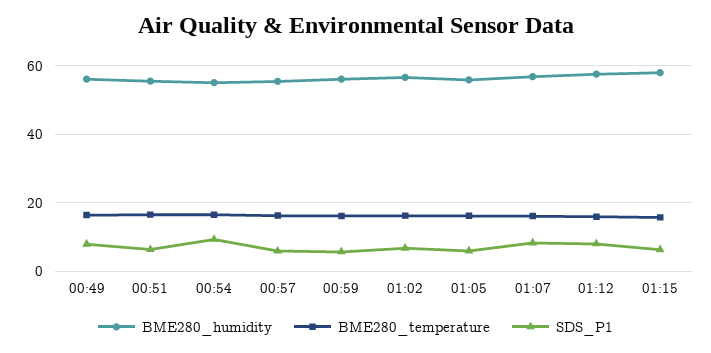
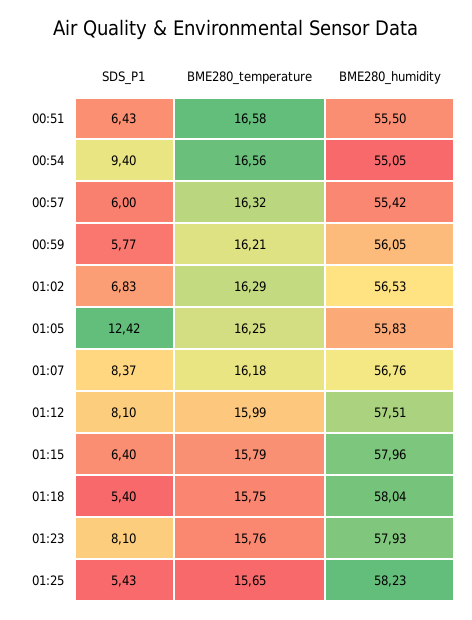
BME280_humidity, 00:49: 56 -> none
BME280_temperature, 00:49: 16 -> none
SDS_P1, 00:49: 8 -> none
SDS_P1, 01:05: 6 -> 12.42
SDS_P1, 01:18: none -> 5.4
BME280_temperature, 01:18: none -> 15.75
BME280_humidity, 01:18: none -> 58.04
SDS_P1, 01:23: none -> 8.1
BME280_temperature, 01:23: none -> 15.76
BME280_humidity, 01:23: none -> 57.93
SDS_P1, 01:25: none -> 5.43
BME280_temperature, 01:25: none -> 15.65
BME280_humidity, 01:25: none -> 58.23

